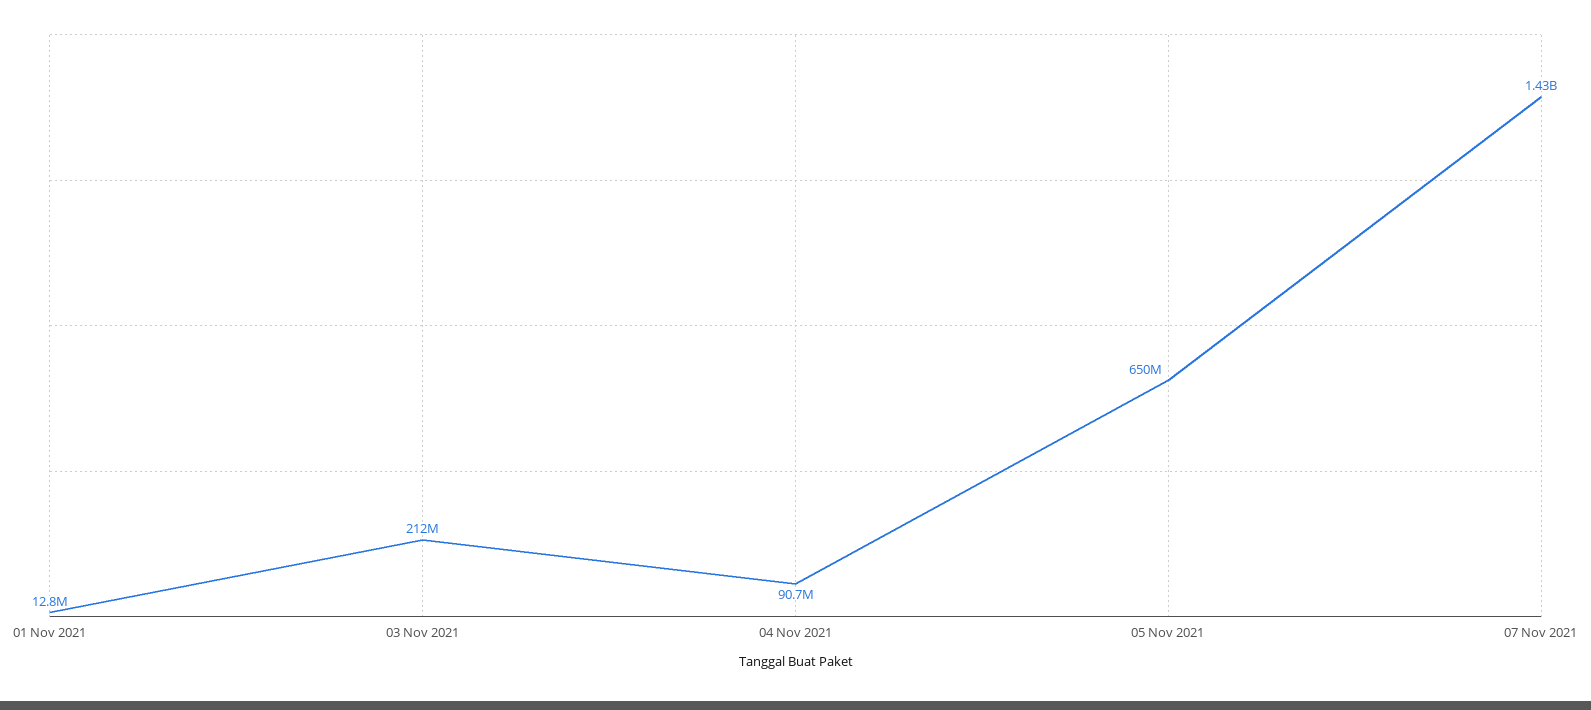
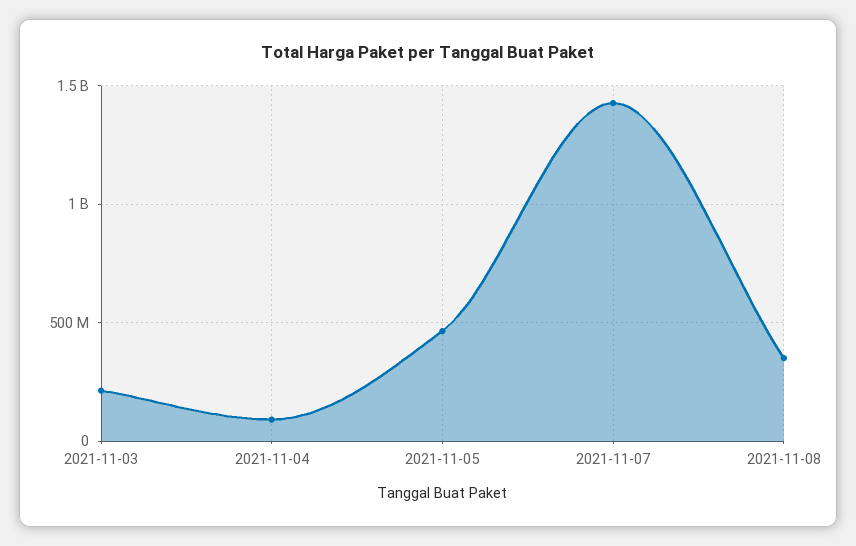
01 Nov 2021: 12800000 -> none
05 Nov 2021: 650000000 -> 450000000
2021-11-08: none -> 350000000

